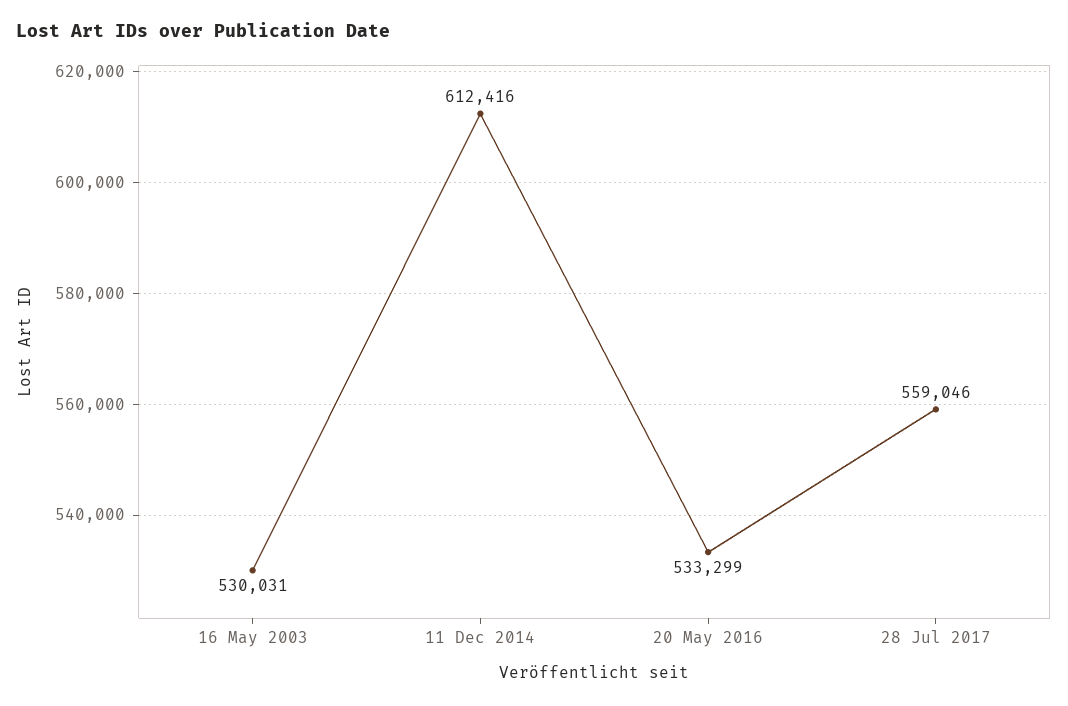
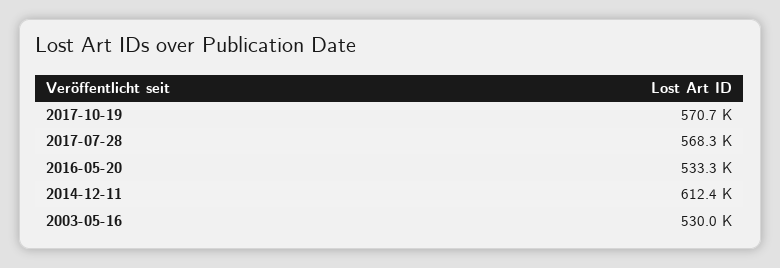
28 Jul 2017: 559046 -> 568300
2017-10-19: none -> 570700

